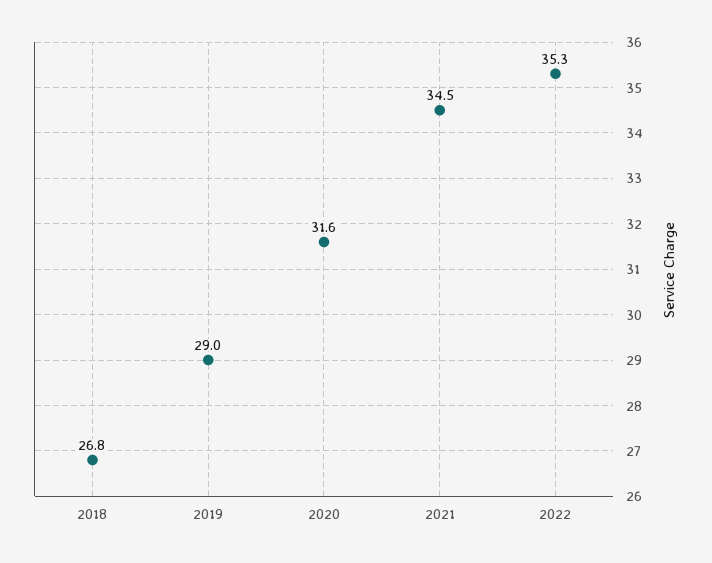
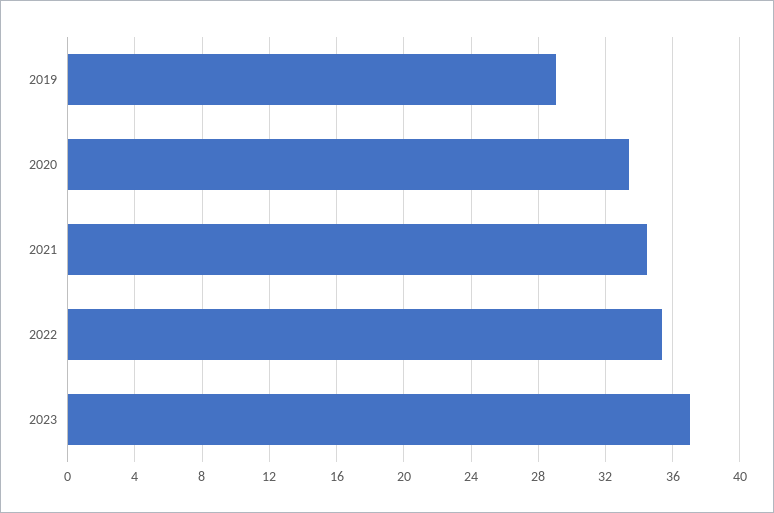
2018: 26.8 -> none
2020: 31.6 -> 33.5
2023: none -> 37

